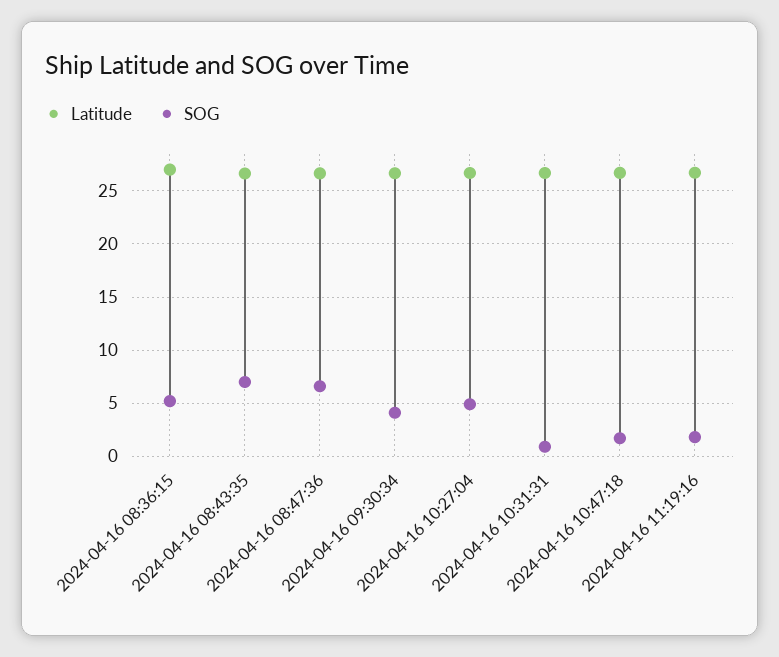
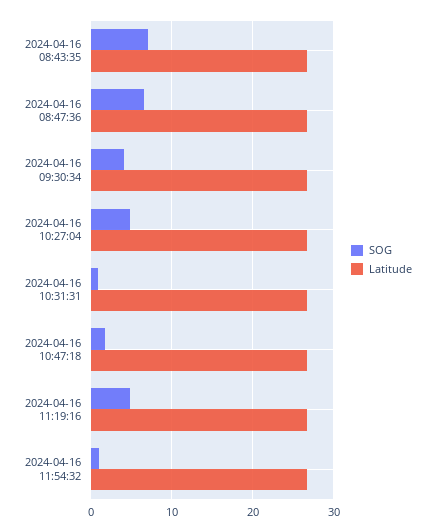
Latitude, 2024-04-16 08:36:15: 27 -> none
SOG, 2024-04-16 08:36:15: 5 -> none
SOG, 2024-04-16 11:19:16: 2 -> 5
SOG, 2024-04-16 11:54:32: none -> 1
Latitude, 2024-04-16 11:54:32: none -> 27

